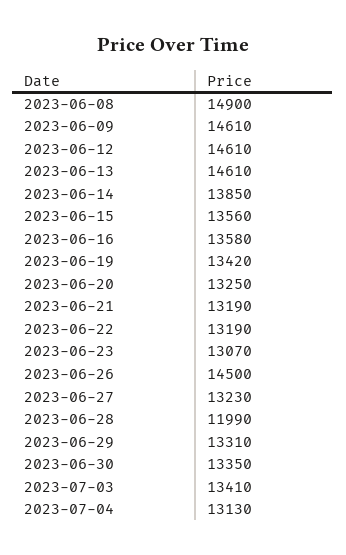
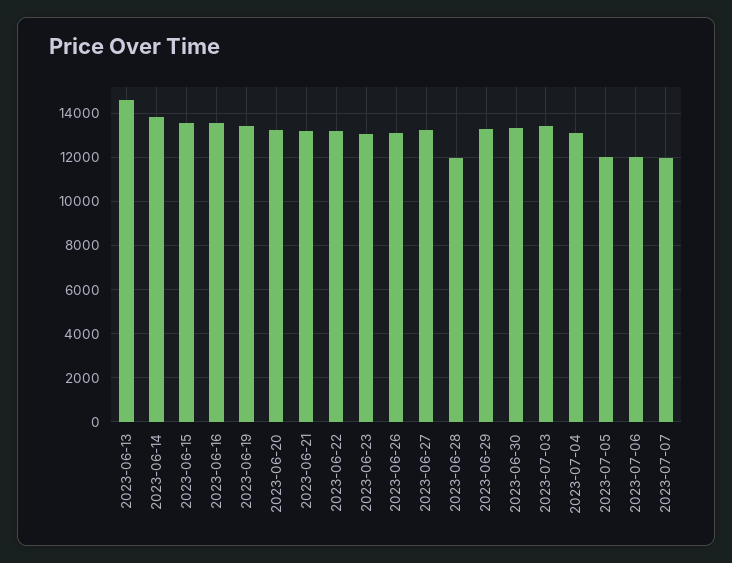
2023-06-08: 14900 -> none
2023-06-09: 14610 -> none
2023-06-12: 14610 -> none
2023-06-26: 14500 -> 13000
2023-07-05: none -> 12000
2023-07-06: none -> 12000
2023-07-07: none -> 12000

